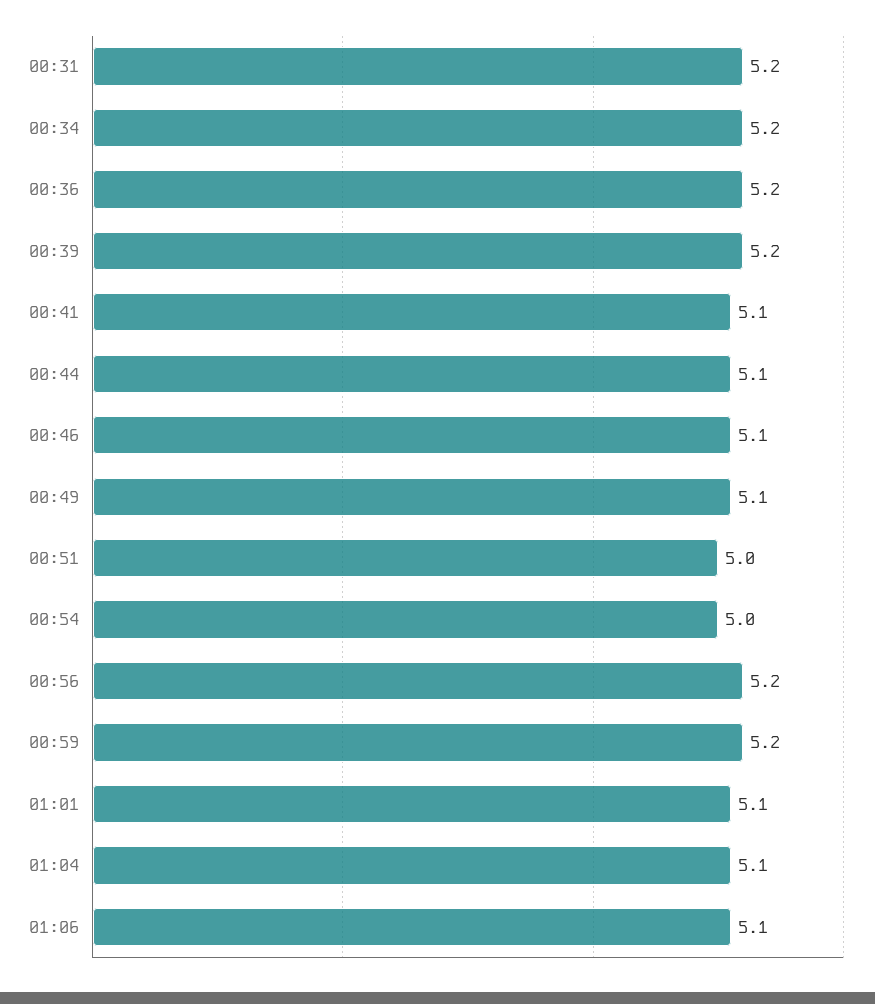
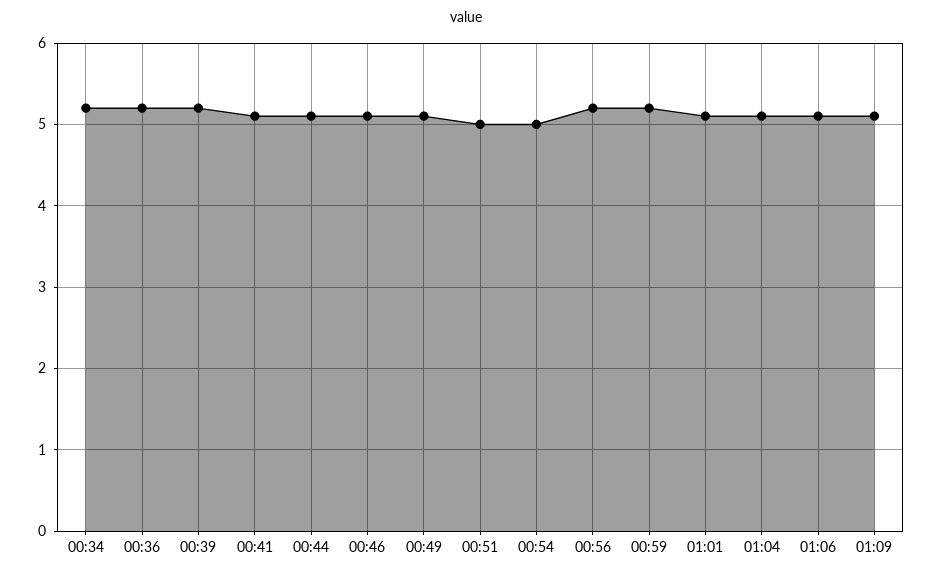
00:31: 5.2 -> none
01:09: none -> 5.1

